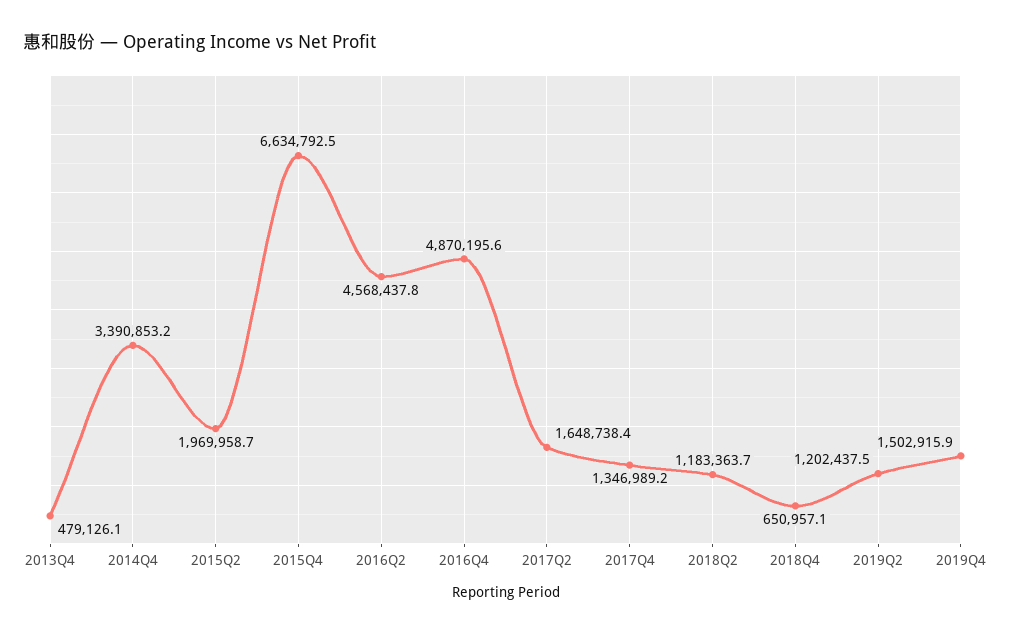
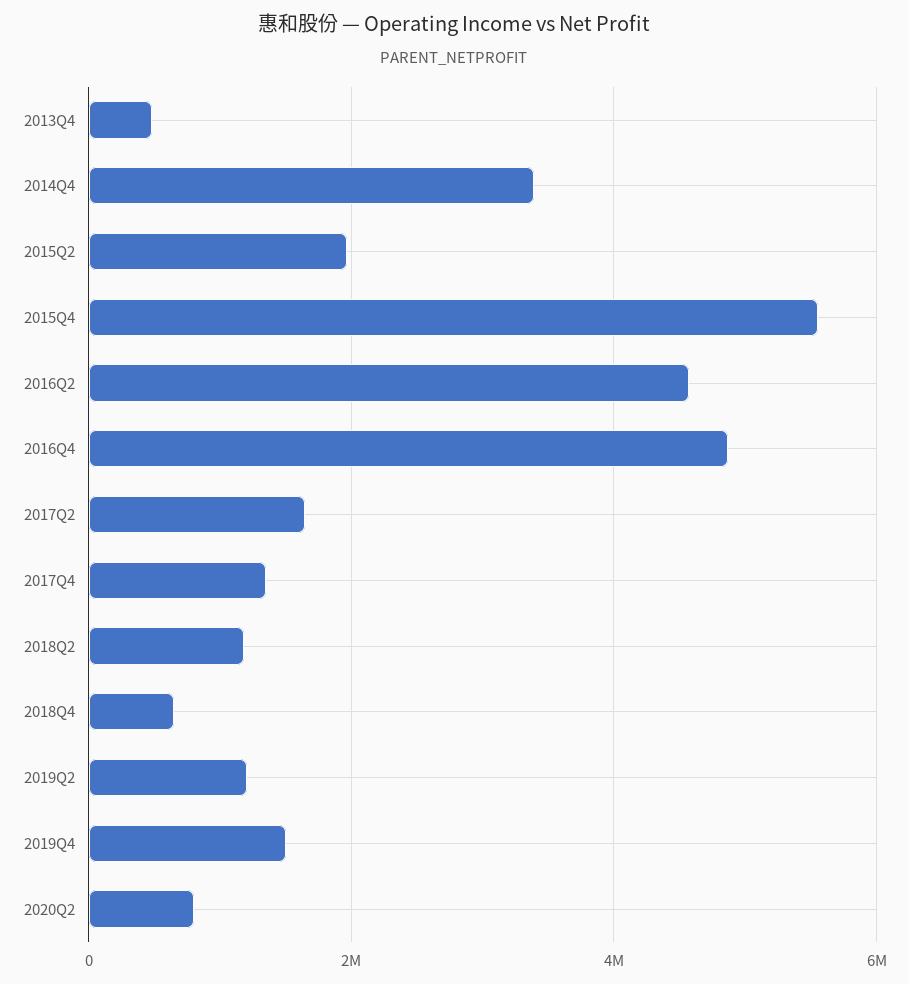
2015Q4: 6634792.5 -> 5600000
2020Q2: none -> 800000

